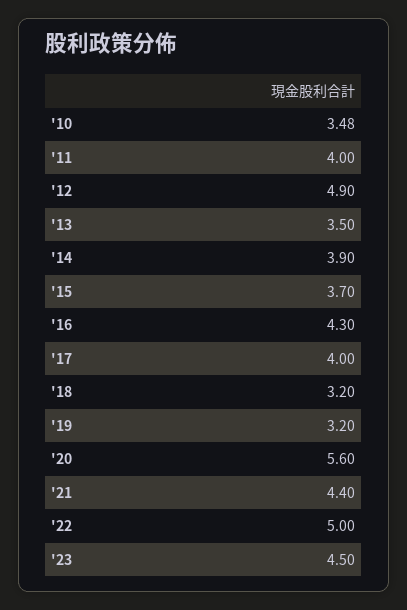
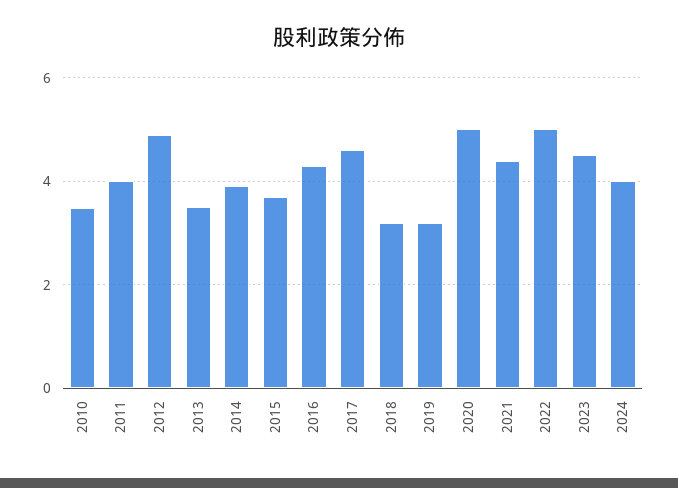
'17: 4 -> 4.6
'20: 5.6 -> 5
2024: none -> 4

